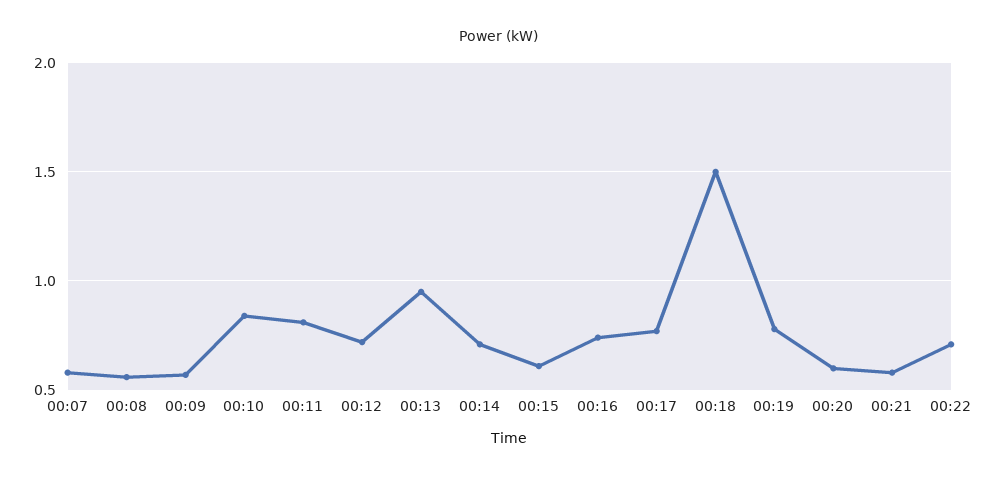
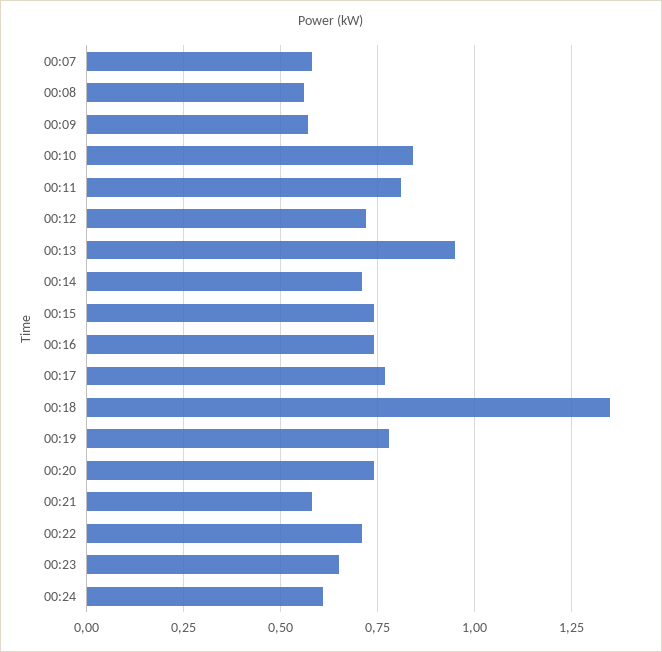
00:15: 0.6 -> 0.75
00:18: 1.5 -> 1.35
00:20: 0.6 -> 0.75
00:23: none -> 0.65
00:24: none -> 0.6

